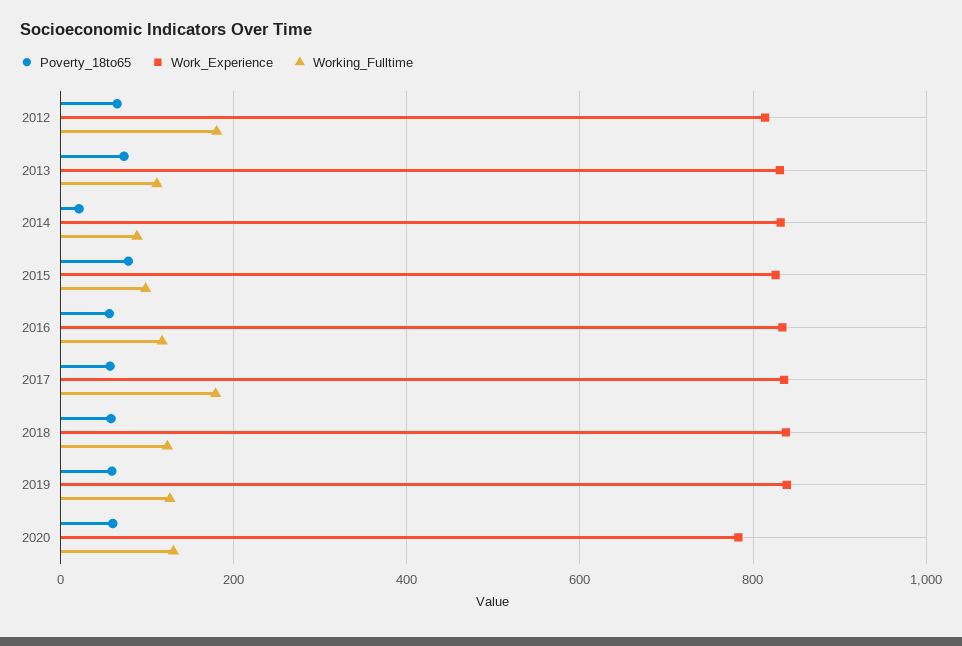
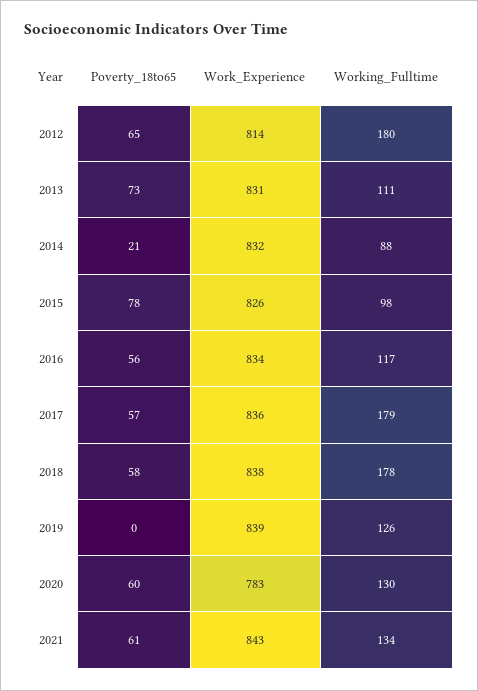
Working_Fulltime, 2018: 120 -> 178
Poverty_18to65, 2019: 60 -> 0
Poverty_18to65, 2021: none -> 61
Work_Experience, 2021: none -> 843
Working_Fulltime, 2021: none -> 134

